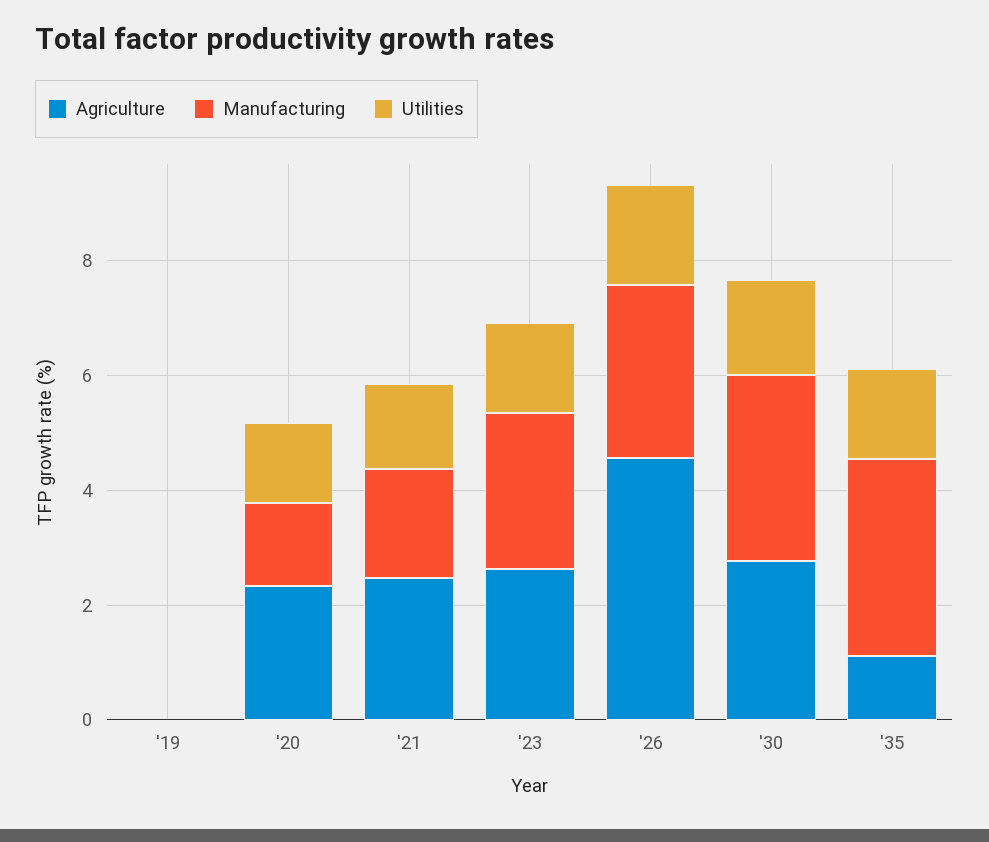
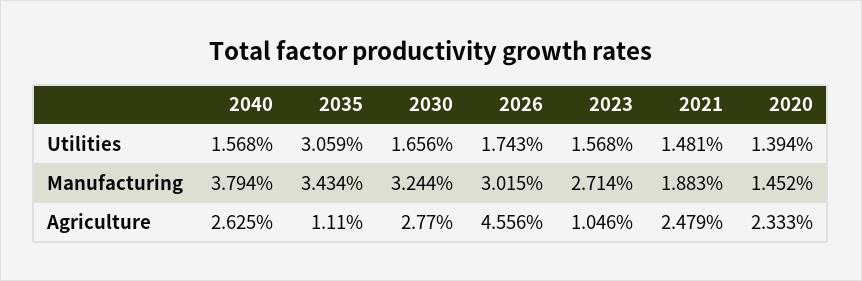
Agriculture, '19: 0 -> none
Manufacturing, '19: 0 -> none
Utilities, '19: 0 -> none
Agriculture, '23: 2.5 -> 1.046
Utilities, '35: 1.5 -> 3.059
Utilities, 2040: none -> 1.568
Manufacturing, 2040: none -> 3.794
Agriculture, 2040: none -> 2.625

